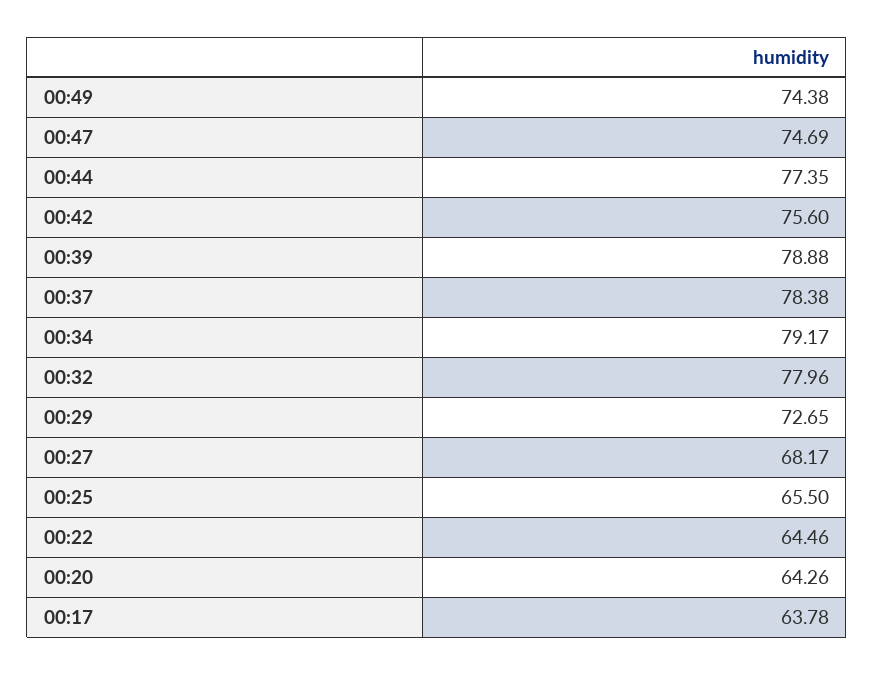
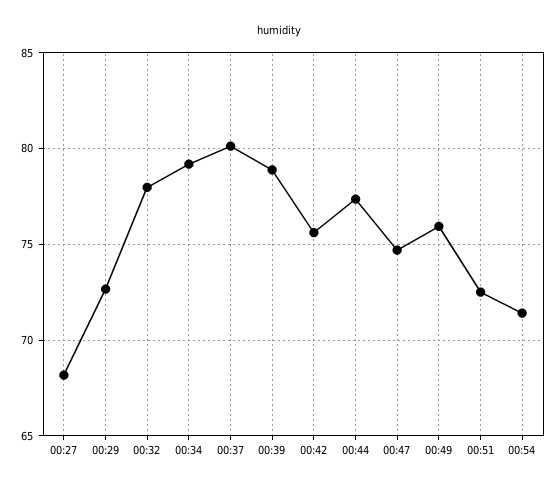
00:49: 74.38 -> 76
00:37: 78.38 -> 80
00:25: 65.5 -> none
00:22: 64.46 -> none
00:20: 64.26 -> none
00:17: 63.78 -> none
00:51: none -> 72.5
00:54: none -> 71.5

